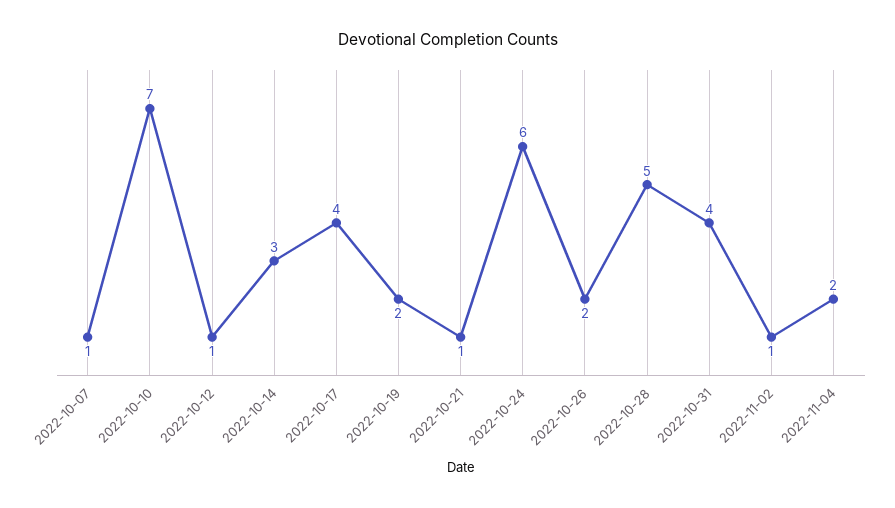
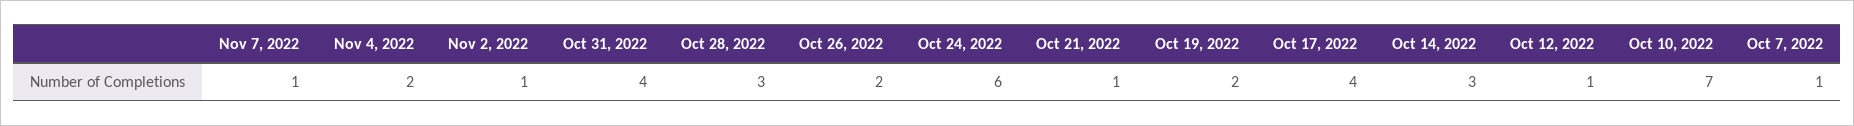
2022-10-28: 5 -> 3
Nov 7, 2022: none -> 1

